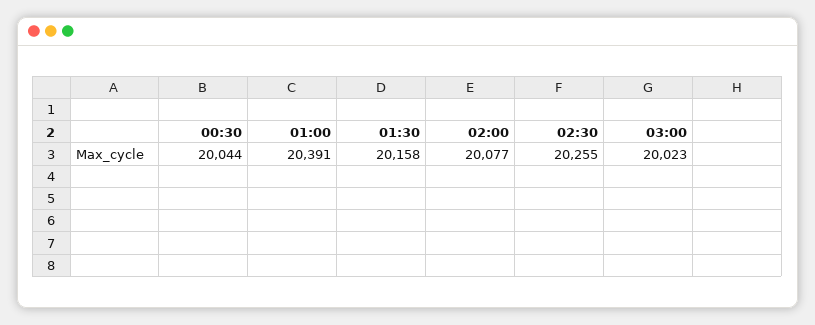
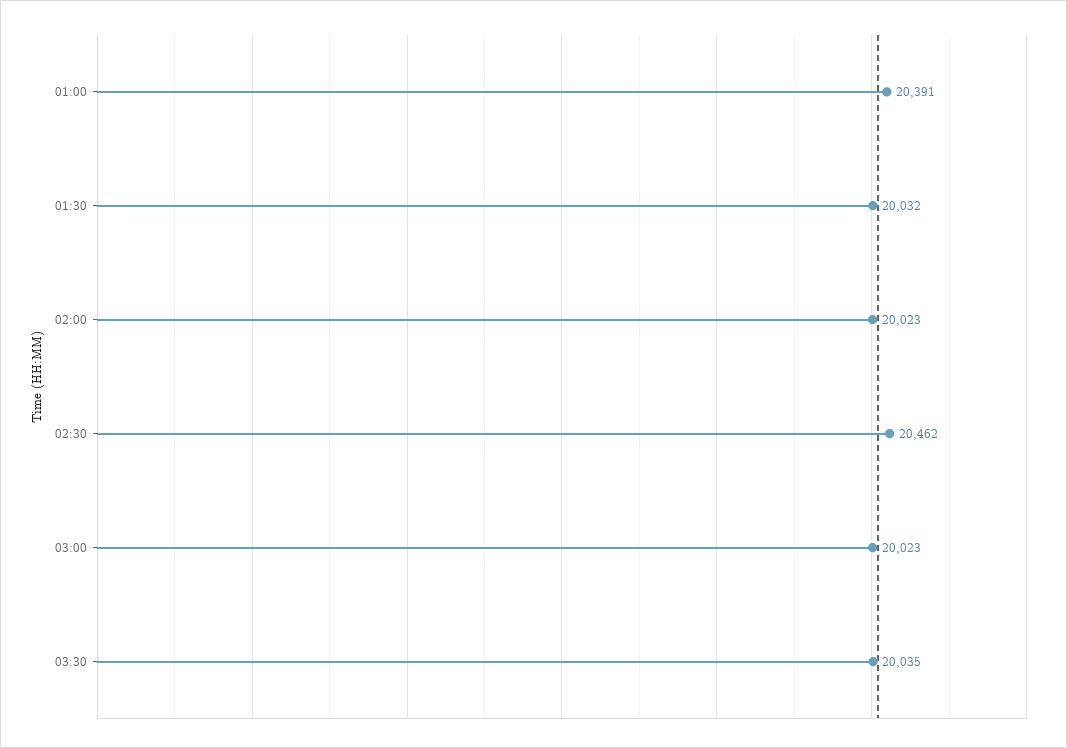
00:30: 20044 -> none
01:30: 20158 -> 20032
02:00: 20077 -> 20023
02:30: 20255 -> 20462
03:30: none -> 20035

